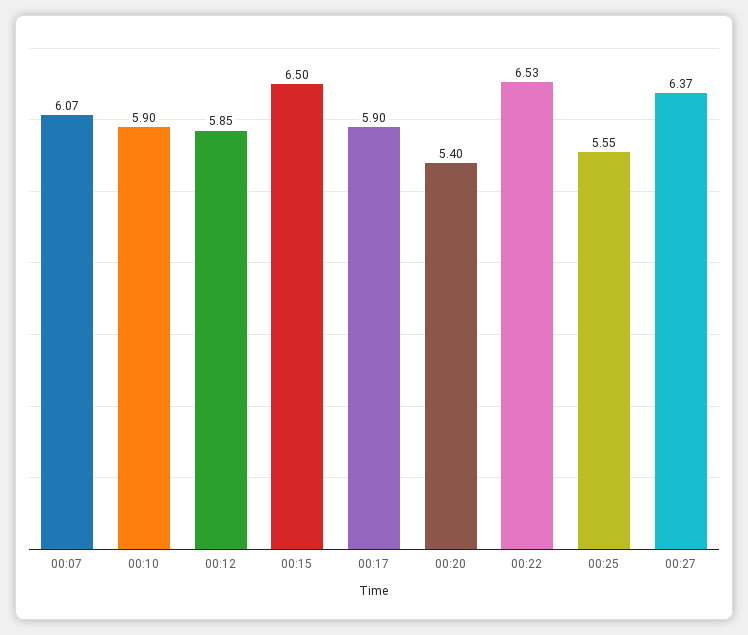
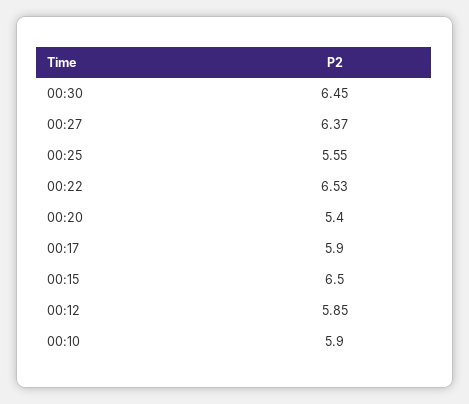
00:07: 6.07 -> none
00:30: none -> 6.45

